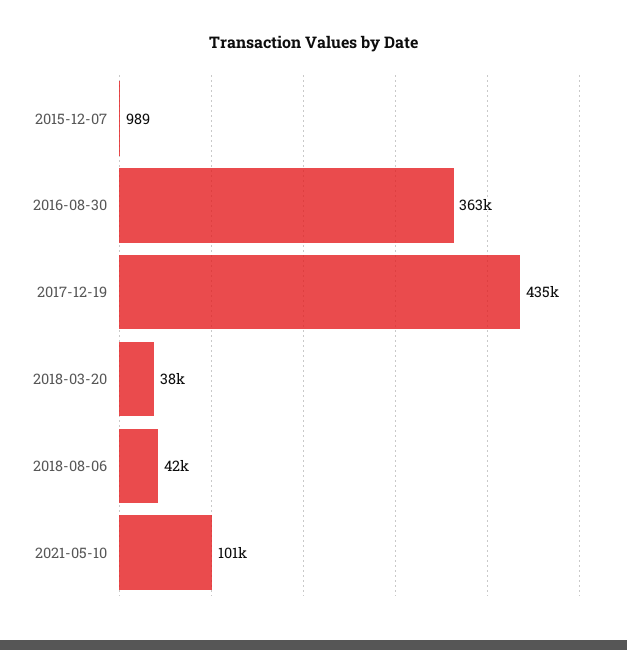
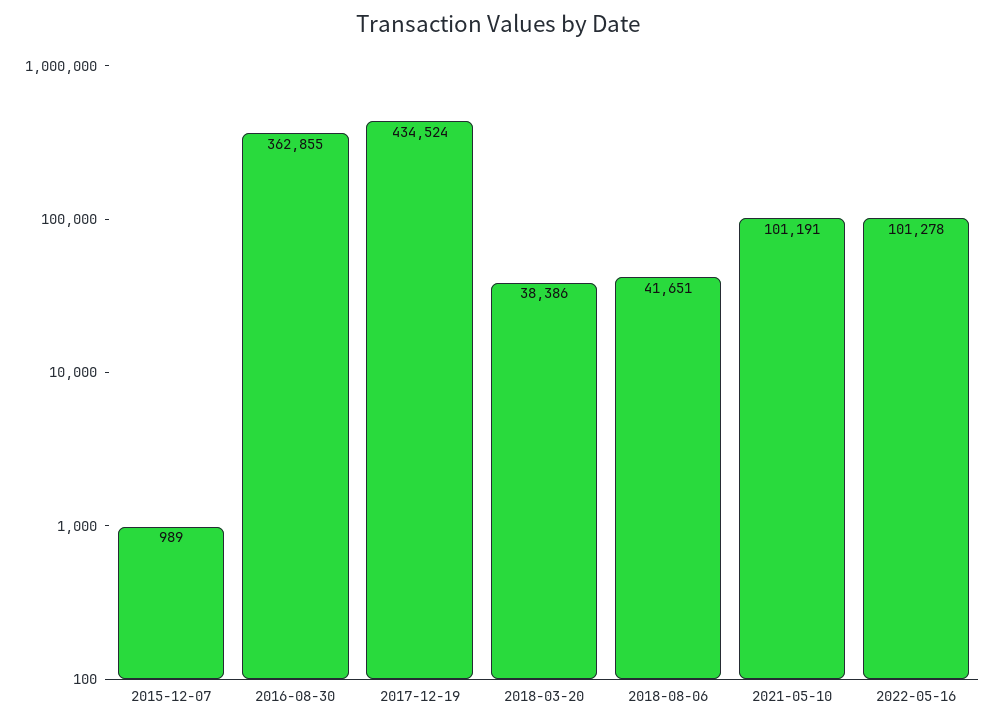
2022-05-16: none -> 101278

